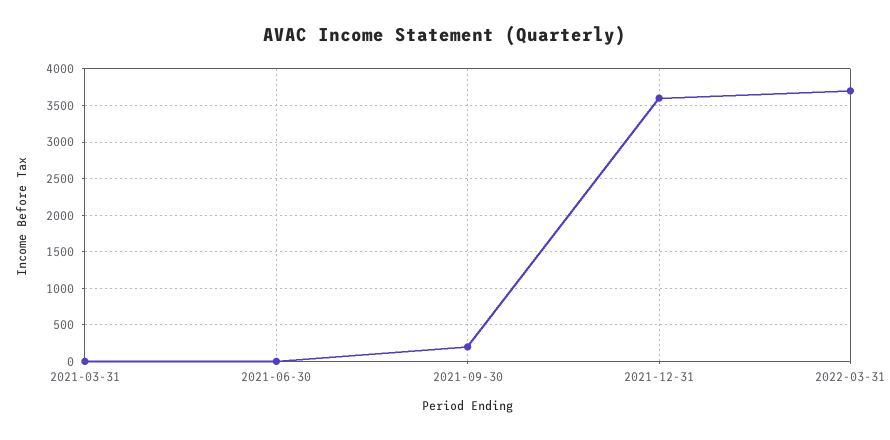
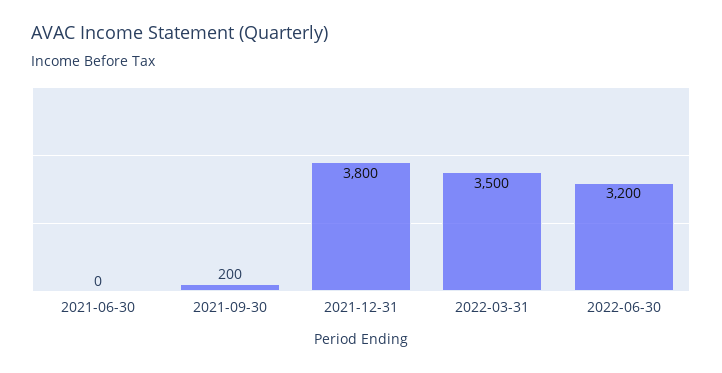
2021-03-31: 0 -> none
2021-12-31: 3600 -> 3800
2022-03-31: 3700 -> 3500
2022-06-30: none -> 3200

